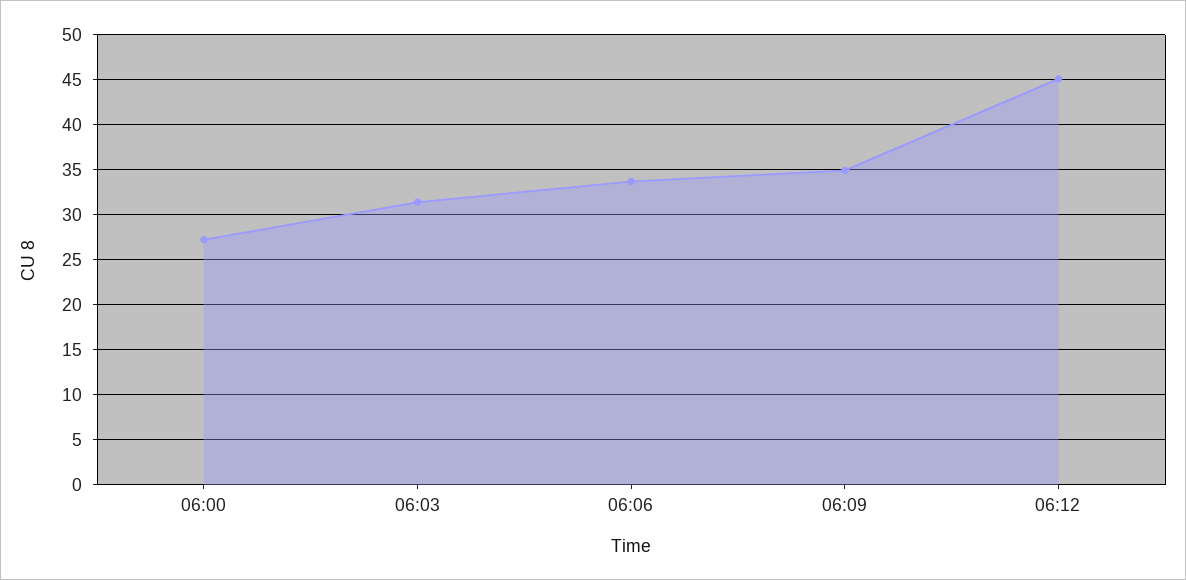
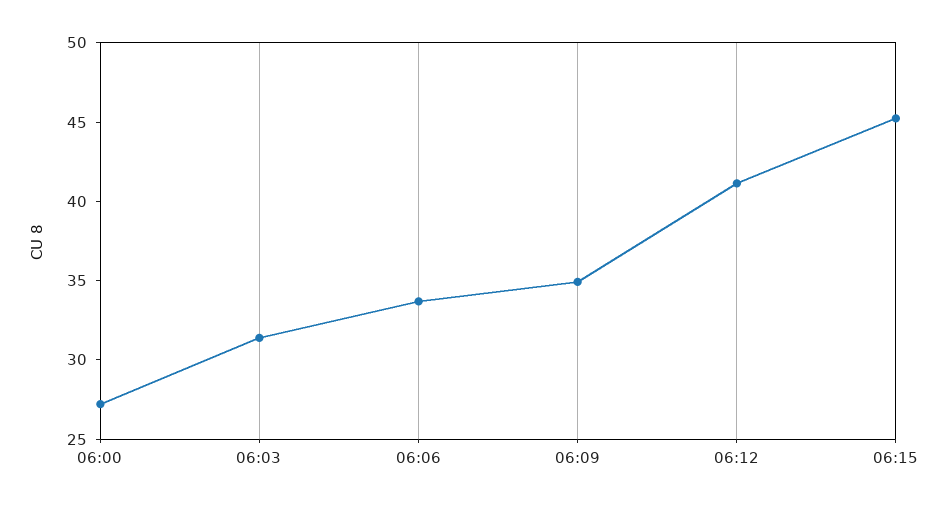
06:12: 45 -> 41
06:15: none -> 45

